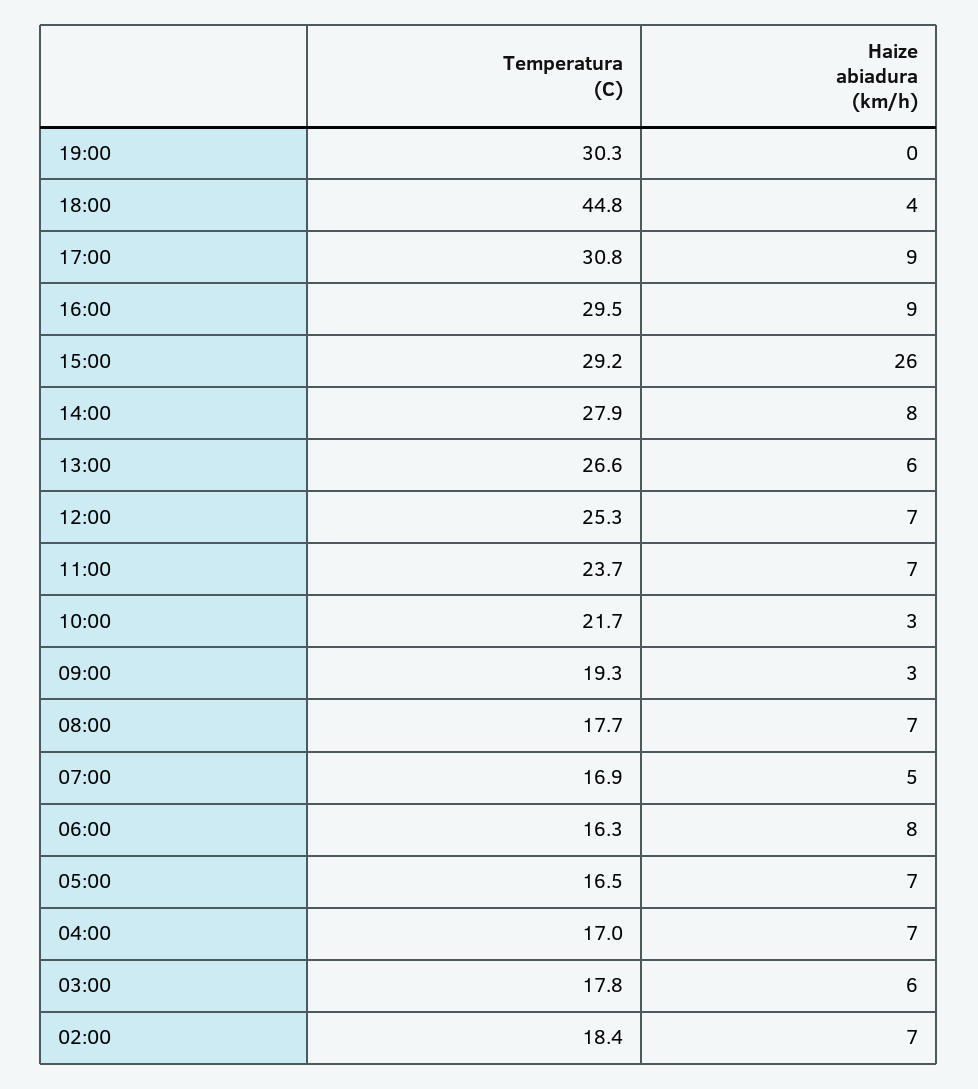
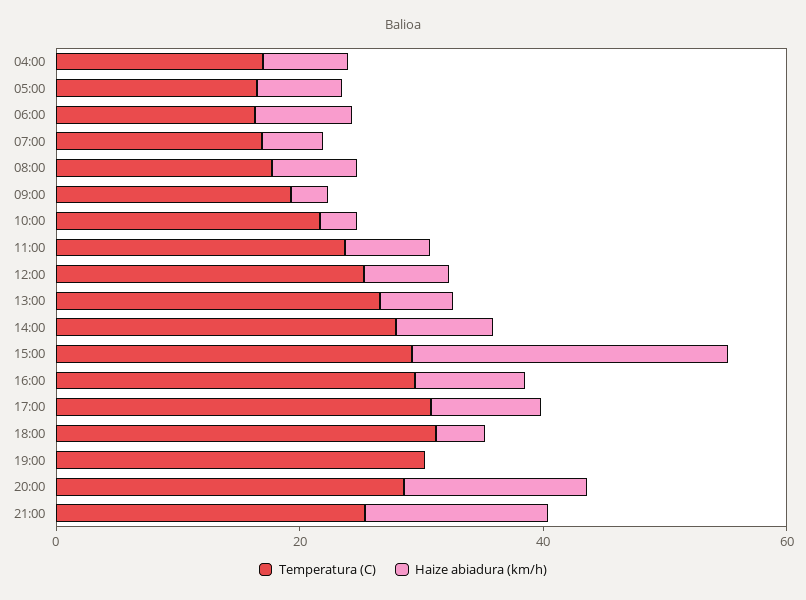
Temperatura (C), 18:00: 44.8 -> 30
Temperatura (C), 03:00: 17.8 -> none
Haize abiadura (km/h), 03:00: 6 -> none
Temperatura (C), 02:00: 18.4 -> none
Haize abiadura (km/h), 02:00: 7 -> none
Temperatura (C), 20:00: none -> 30
Haize abiadura (km/h), 20:00: none -> 15
Temperatura (C), 21:00: none -> 25
Haize abiadura (km/h), 21:00: none -> 15

